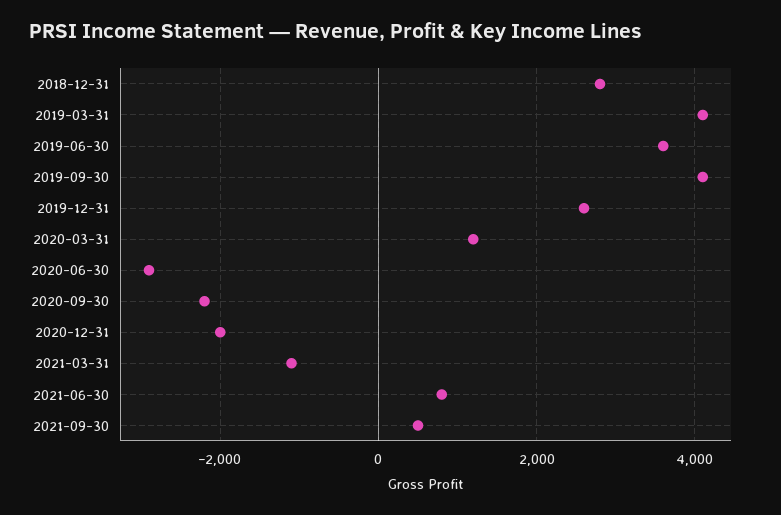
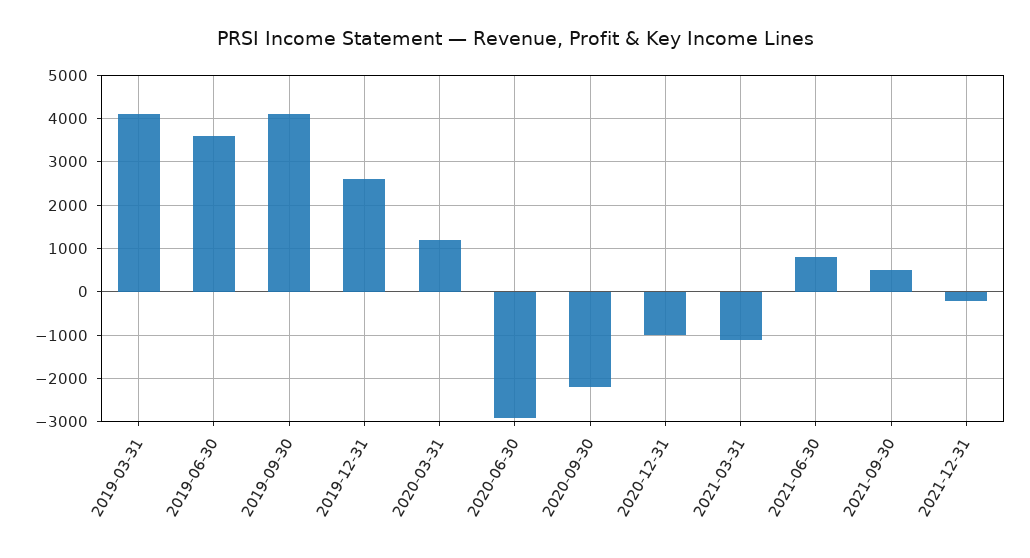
2018-12-31: 2800 -> none
2020-12-31: -2000 -> -1000
2021-12-31: none -> -200

